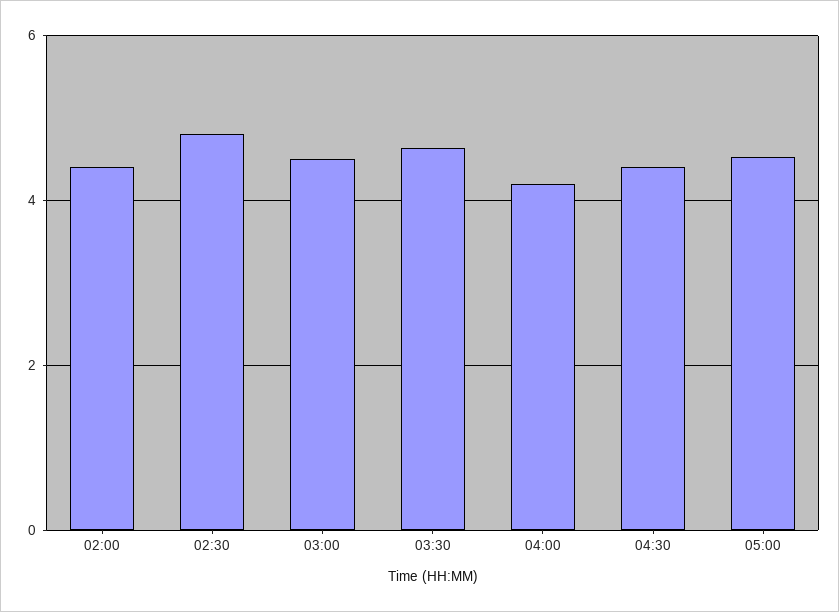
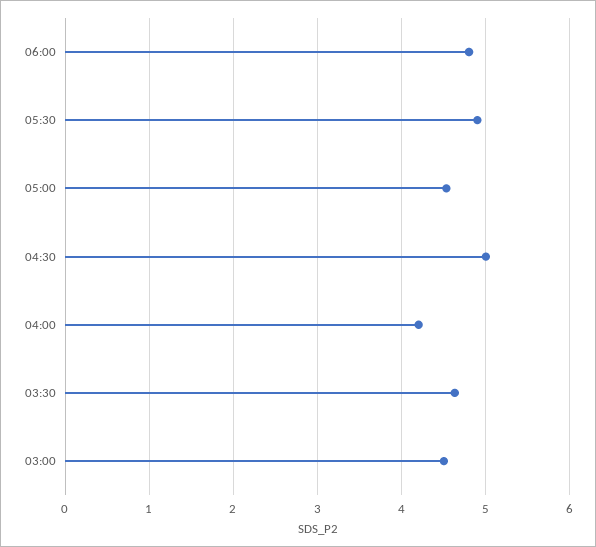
02:00: 4.4 -> none
02:30: 4.8 -> none
04:30: 4.4 -> 5
06:00: none -> 4.8
05:30: none -> 4.9

